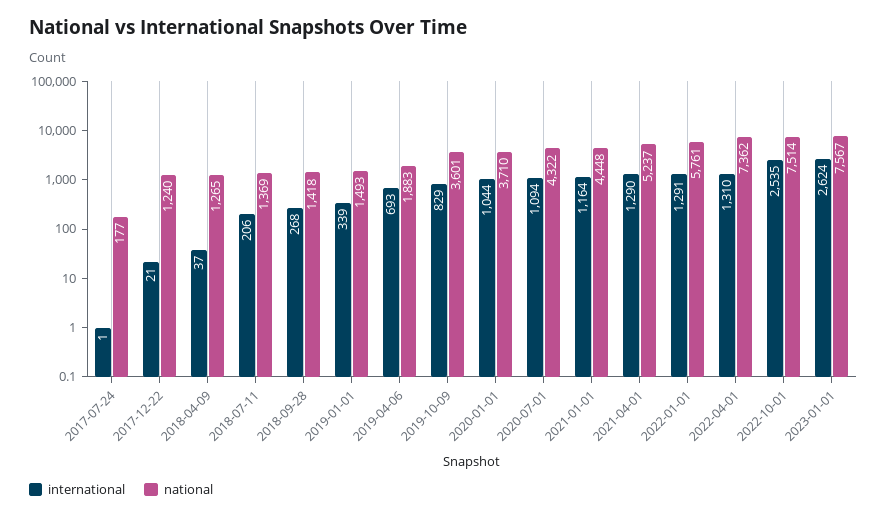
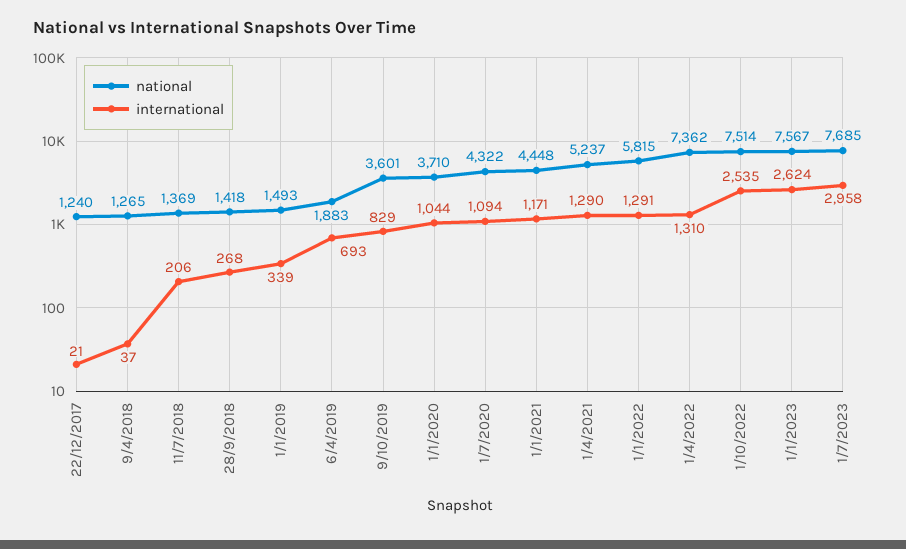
international, 2017-07-24: 1 -> none
national, 2017-07-24: 177 -> none
international, 2021-01-01: 1164 -> 1171
national, 2022-01-01: 5761 -> 5815
national, 1/7/2023: none -> 7685
international, 1/7/2023: none -> 2958

